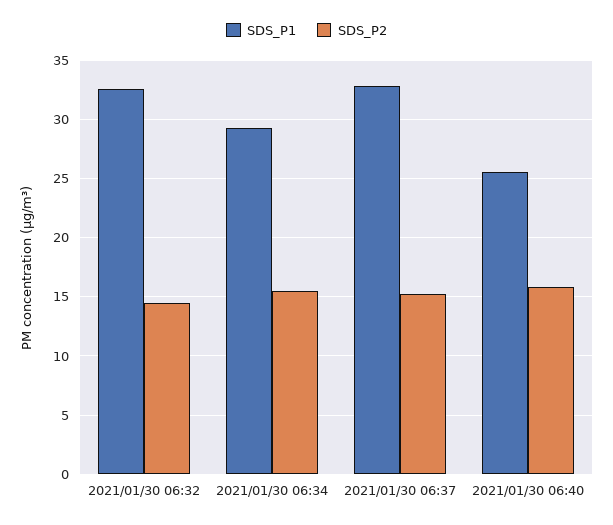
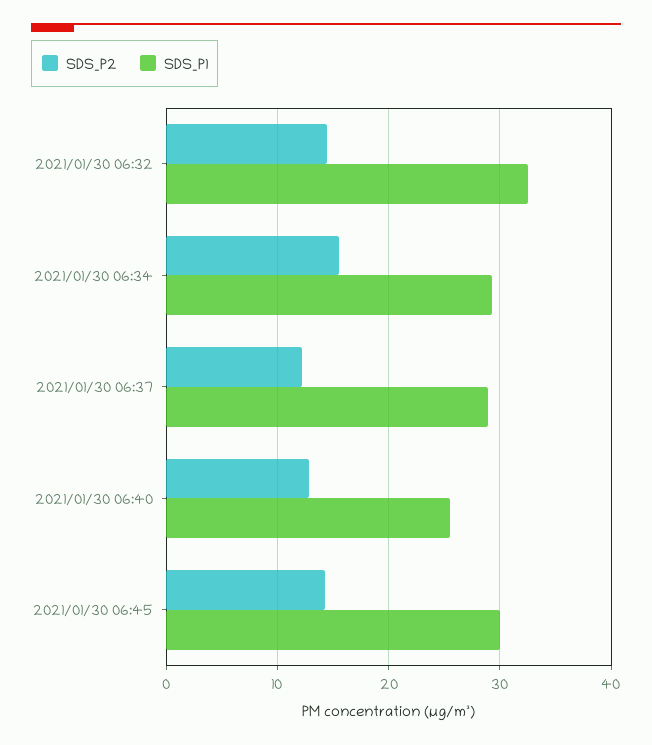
SDS_P1, 2021/01/30 06:37: 33 -> 29
SDS_P2, 2021/01/30 06:37: 15 -> 12
SDS_P2, 2021/01/30 06:40: 16 -> 13
SDS_P2, 2021/01/30 06:45: none -> 14
SDS_P1, 2021/01/30 06:45: none -> 30

